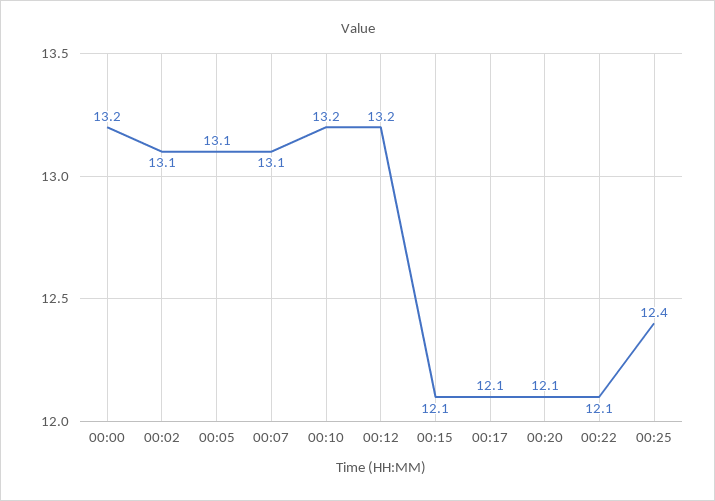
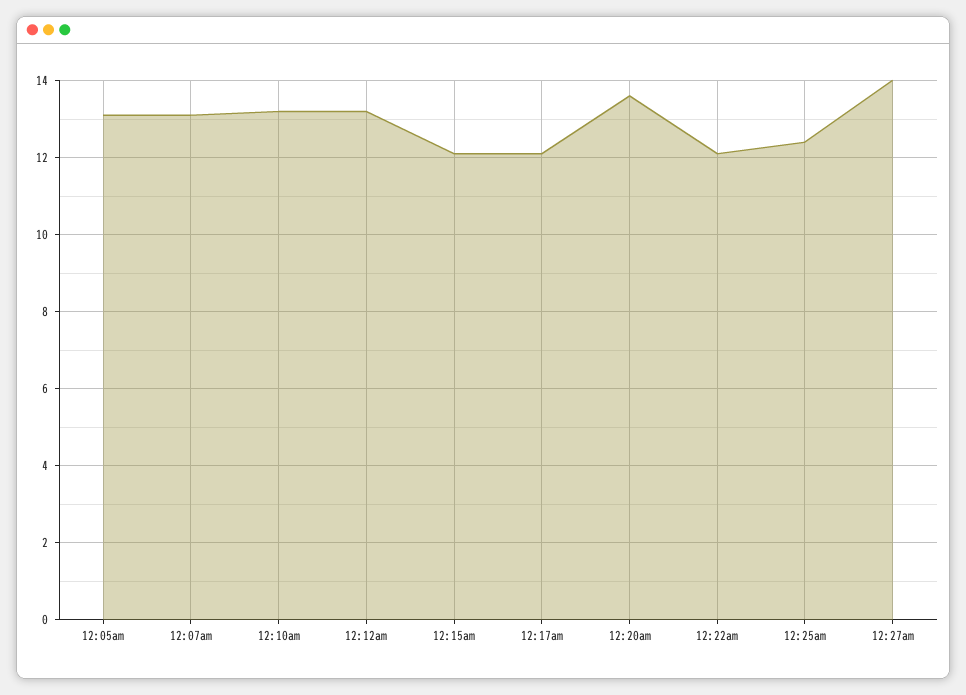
00:00: 13.2 -> none
00:02: 13.1 -> none
00:20: 12.1 -> 13.5
12:27am: none -> 14

